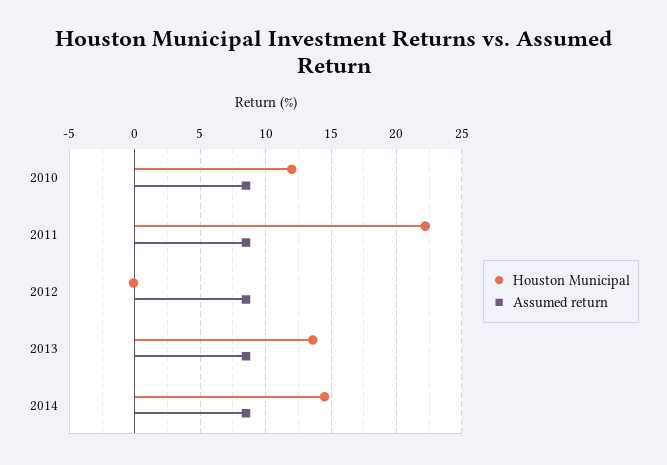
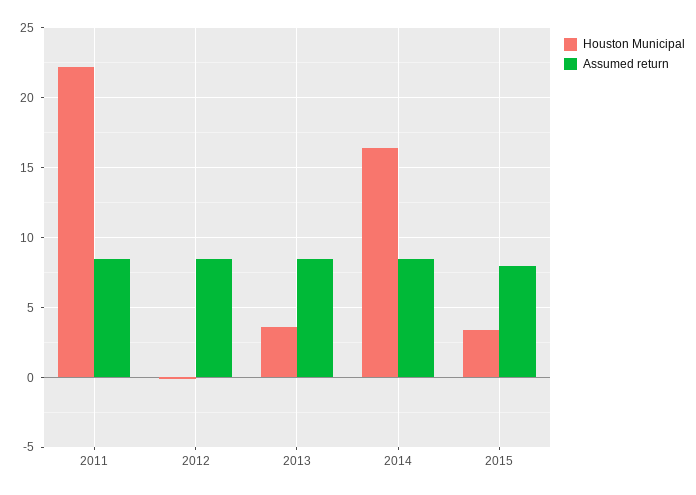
Houston Municipal, 2010: 12 -> none
Assumed return, 2010: 8.5 -> none
Houston Municipal, 2013: 13.5 -> 3.5
Houston Municipal, 2014: 14.5 -> 16.5
Houston Municipal, 2015: none -> 3.5
Assumed return, 2015: none -> 8

